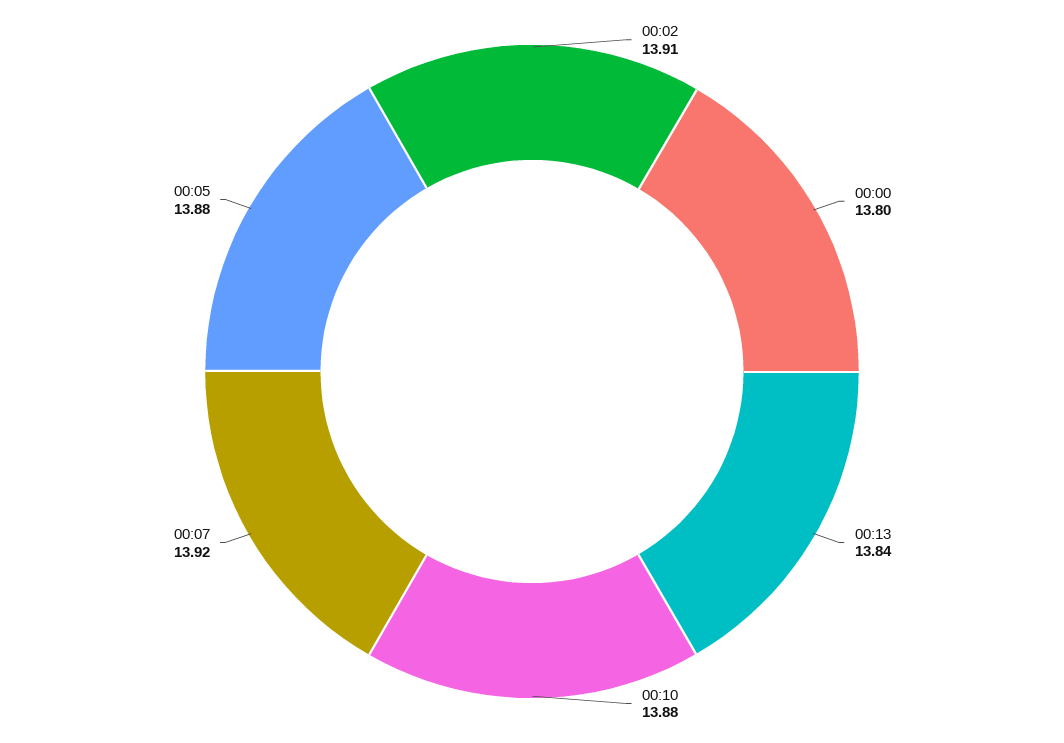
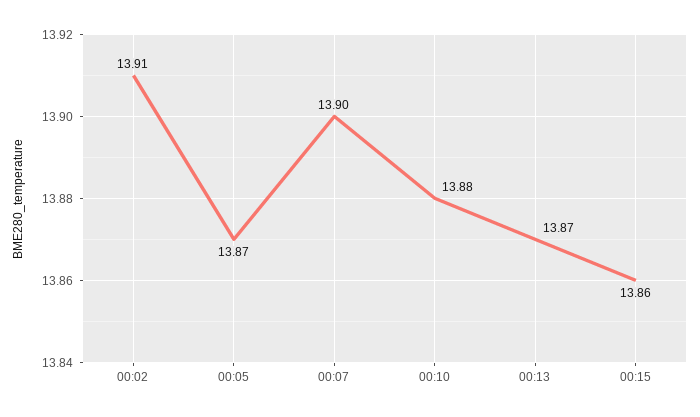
00:00: 13.8 -> none
00:13: 13.84 -> 13.87
00:07: 13.92 -> 13.9
00:05: 13.88 -> 13.87
00:15: none -> 13.86

